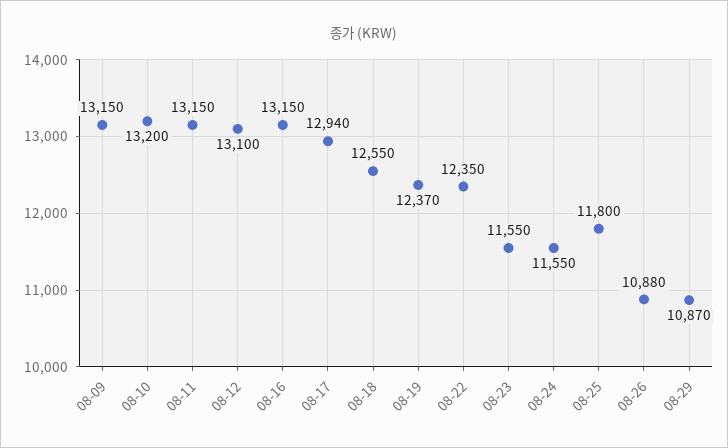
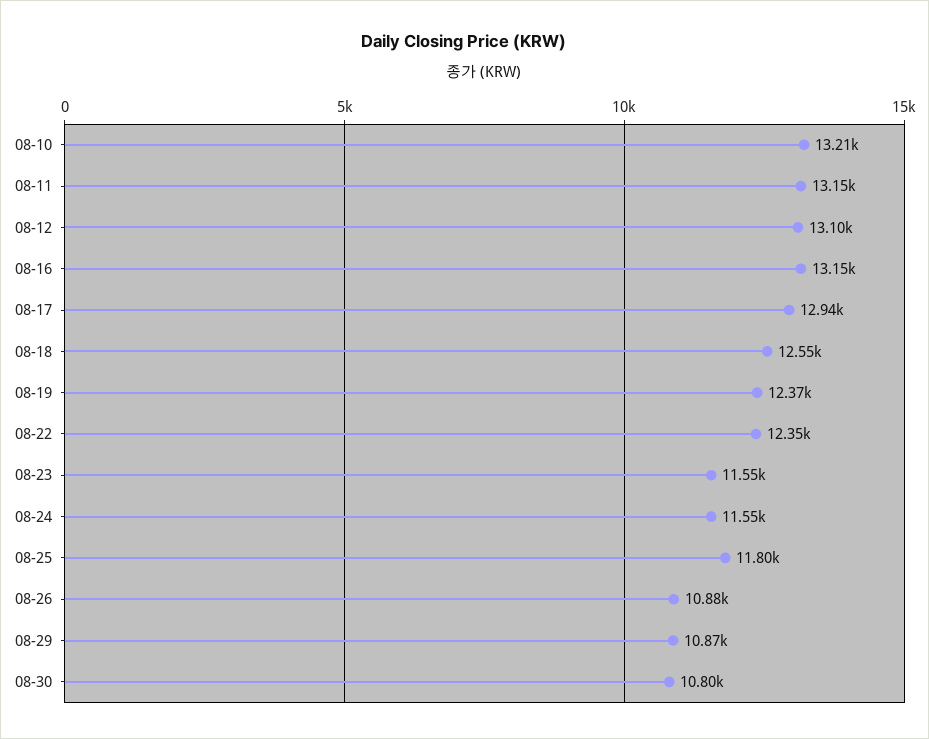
08-09: 13150 -> none
08-10: 13200 -> 13210
08-30: none -> 10800

